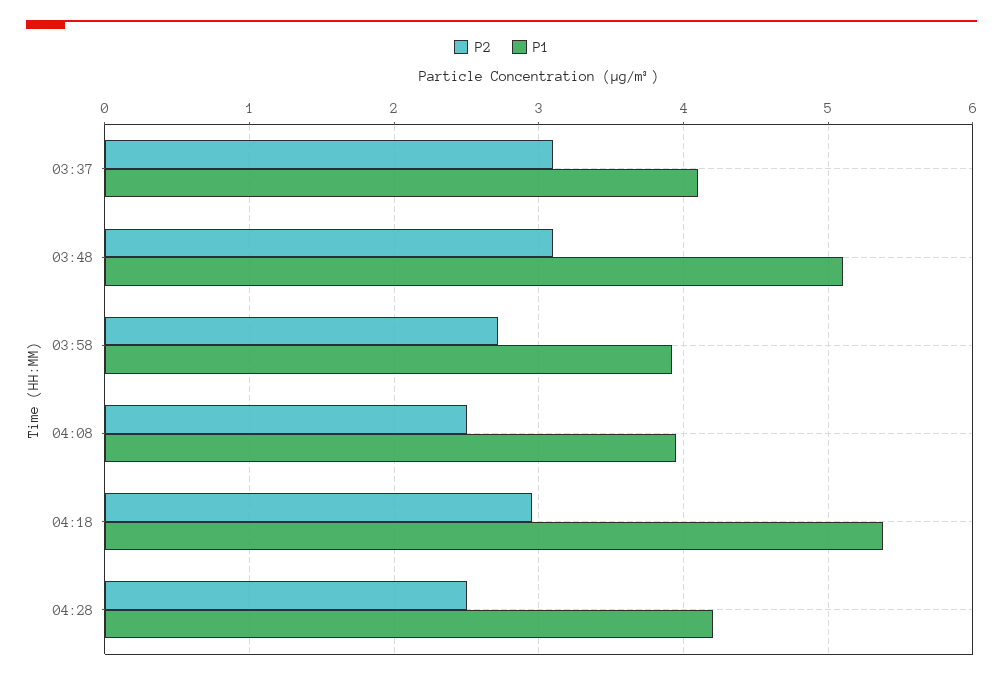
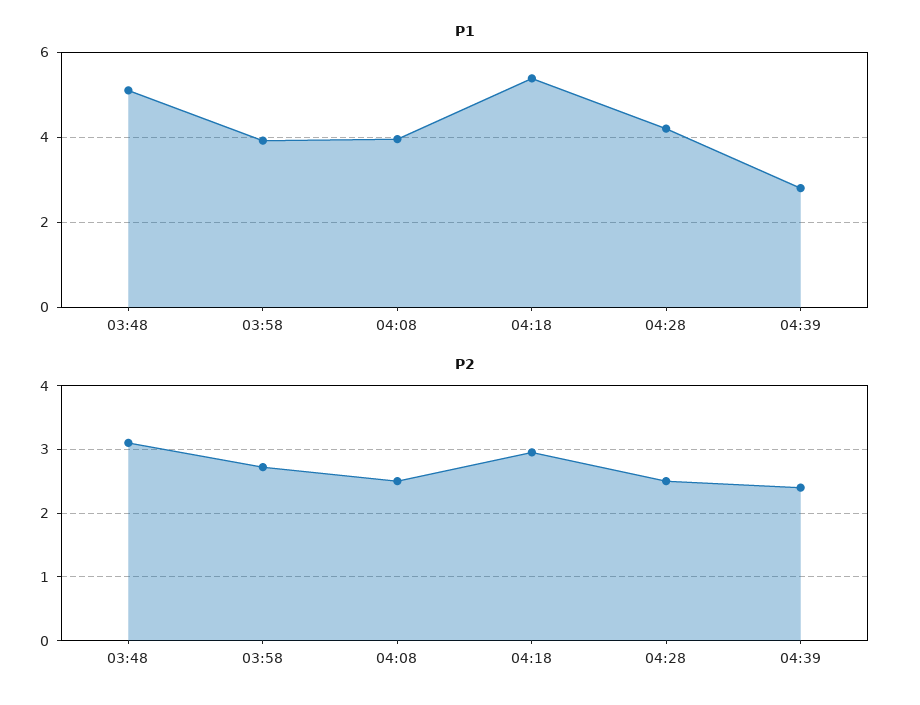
P2, 03:37: 3.1 -> none
P1, 03:37: 4.1 -> none
P1, 04:39: none -> 2.8
P2, 04:39: none -> 2.4

